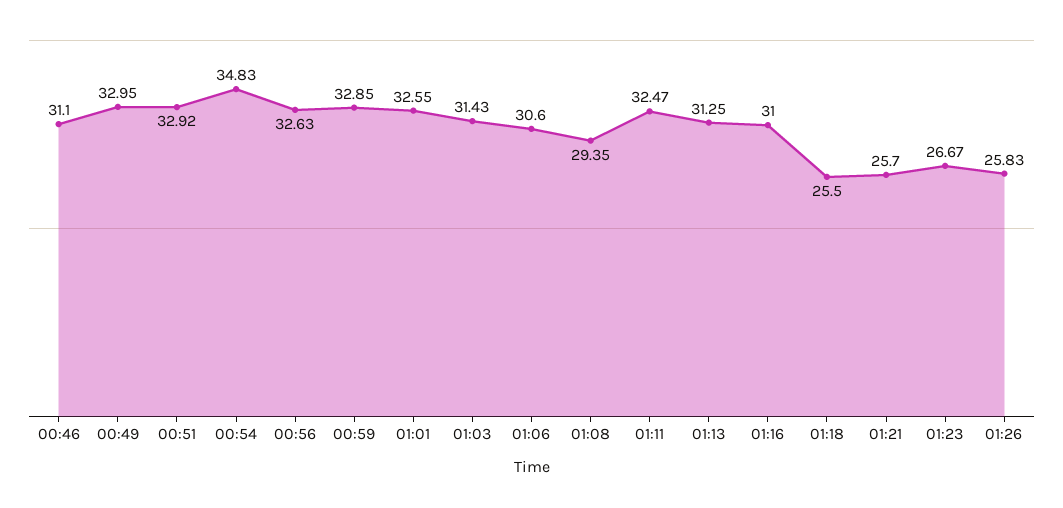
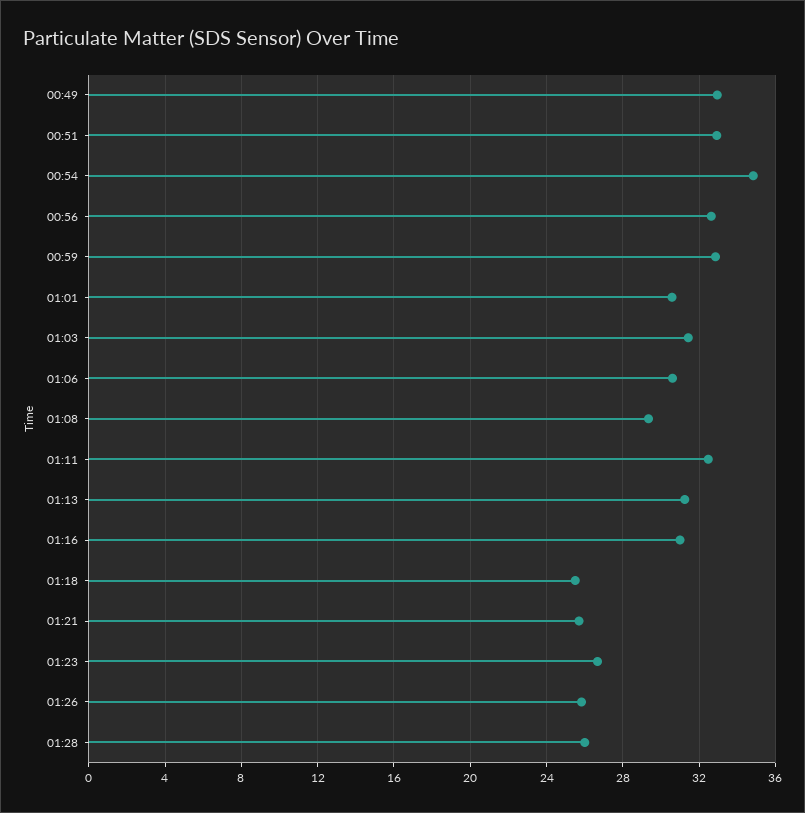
00:46: 31.1 -> none
01:01: 32.55 -> 30.5
01:28: none -> 26

